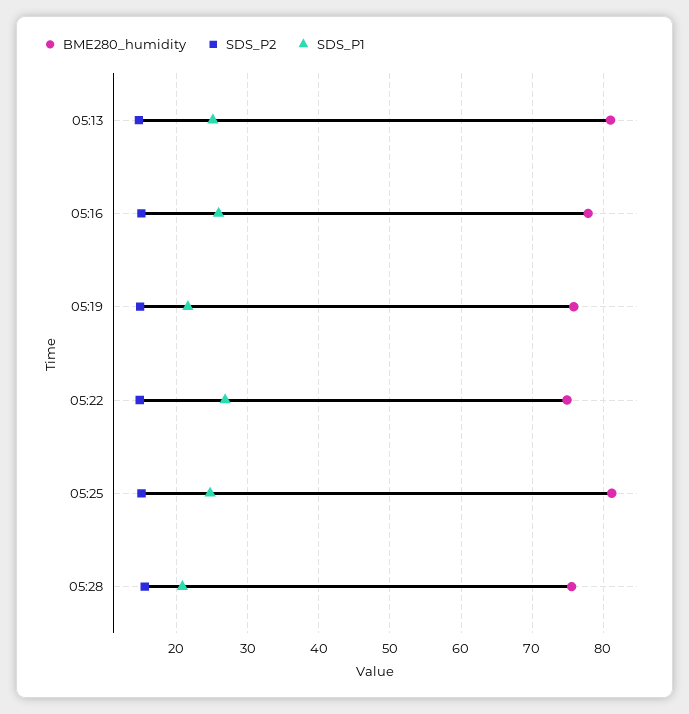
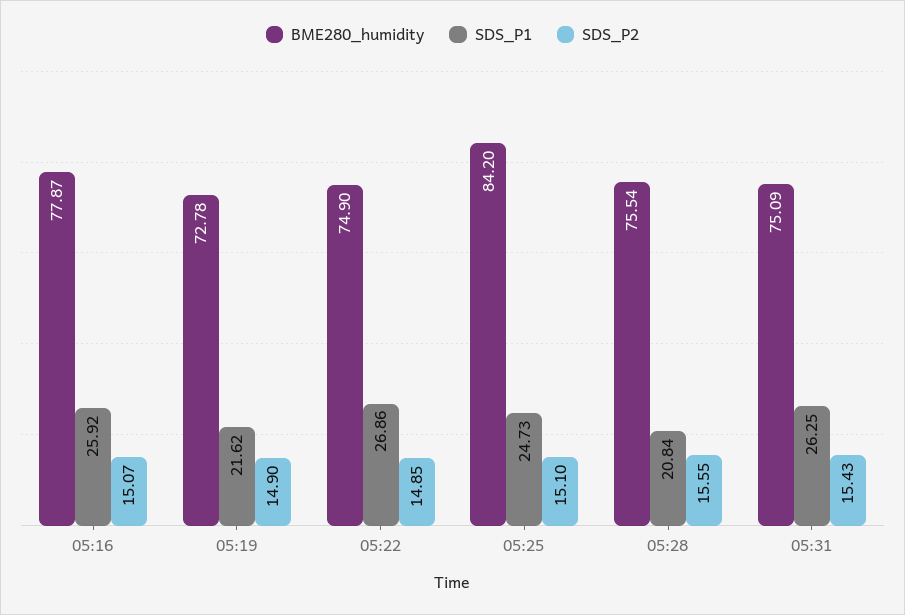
BME280_humidity, 05:13: 81 -> none
SDS_P2, 05:13: 15 -> none
SDS_P1, 05:13: 25 -> none
BME280_humidity, 05:19: 76 -> 72.78
BME280_humidity, 05:25: 81 -> 84.2
BME280_humidity, 05:31: none -> 75.09
SDS_P1, 05:31: none -> 26.25
SDS_P2, 05:31: none -> 15.43

